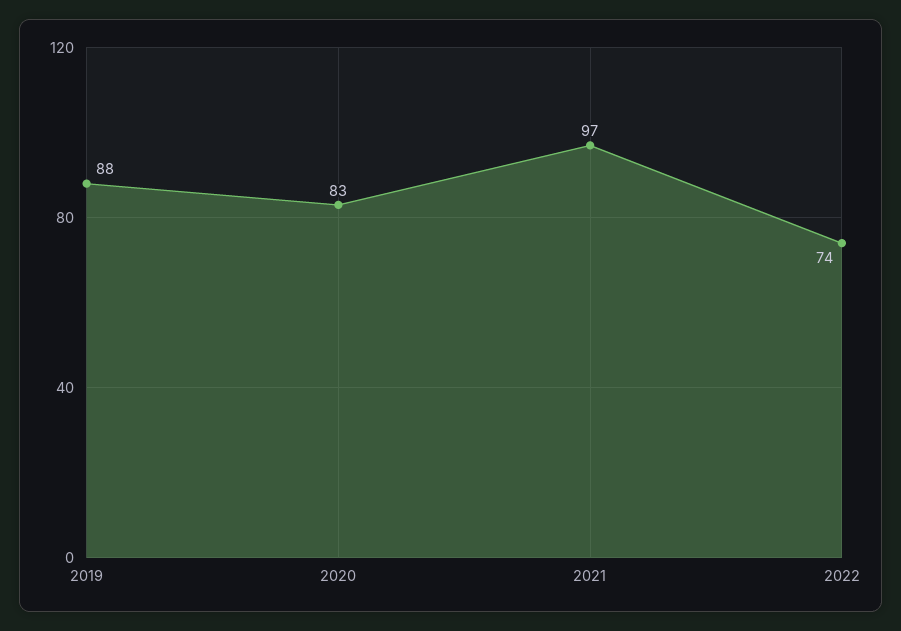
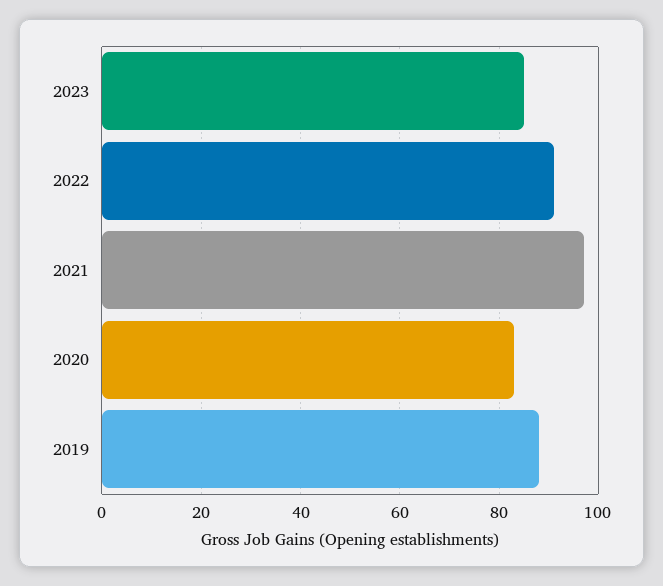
2022: 74 -> 90
2023: none -> 85

